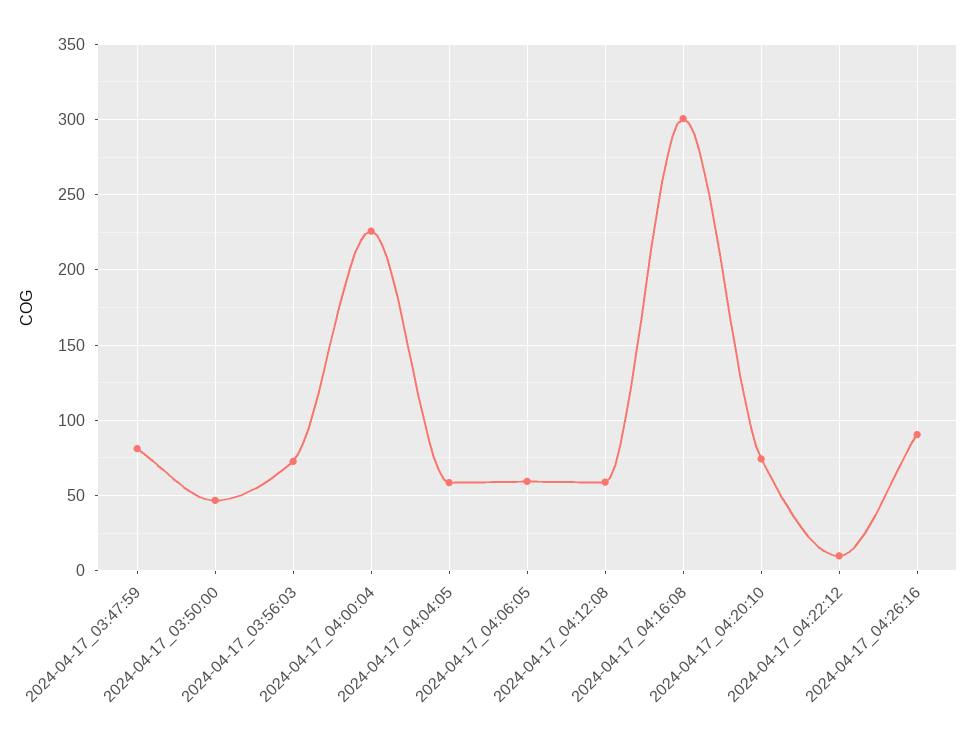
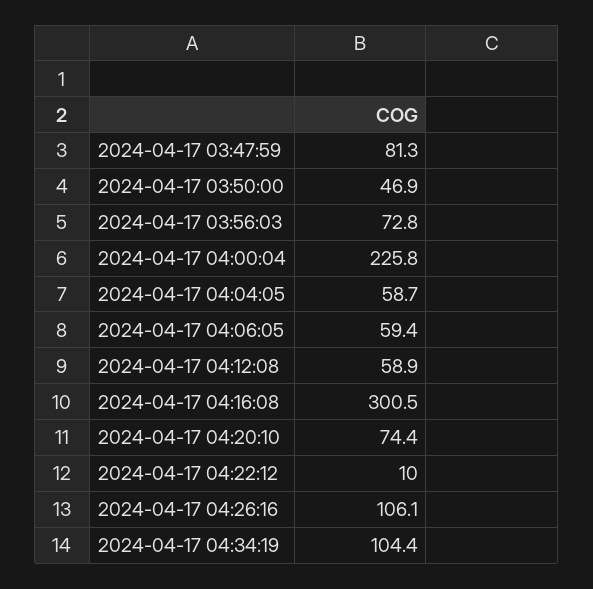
2024-04-17_04:26:16: 90 -> 106.1
2024-04-17 04:34:19: none -> 104.4

